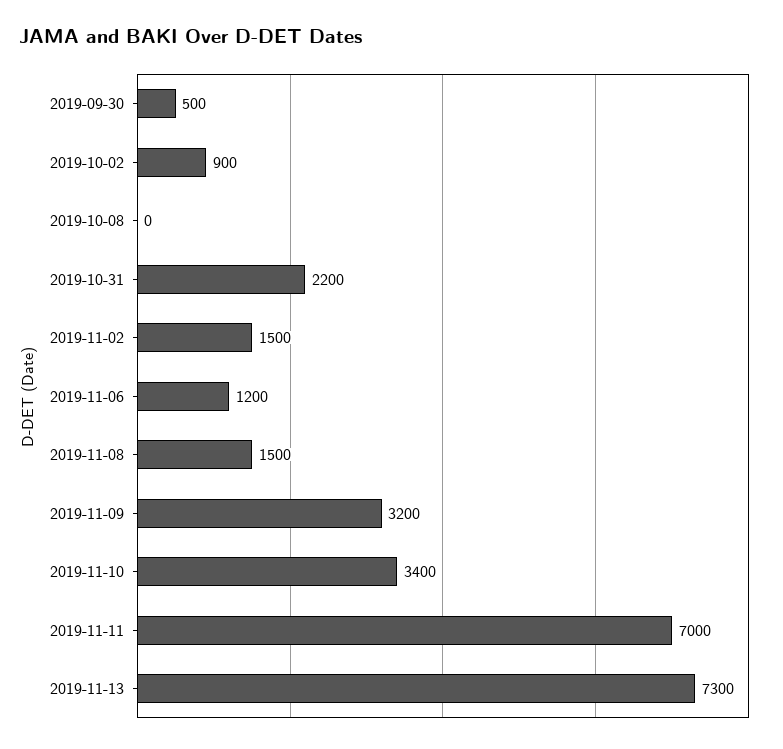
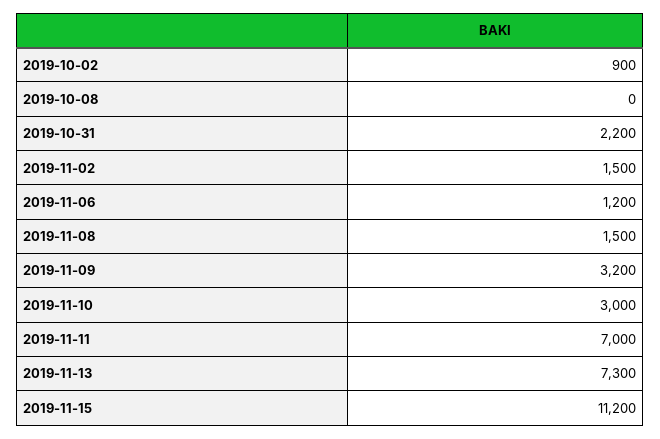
2019-09-30: 500 -> none
2019-11-10: 3400 -> 3000
2019-11-15: none -> 11200

